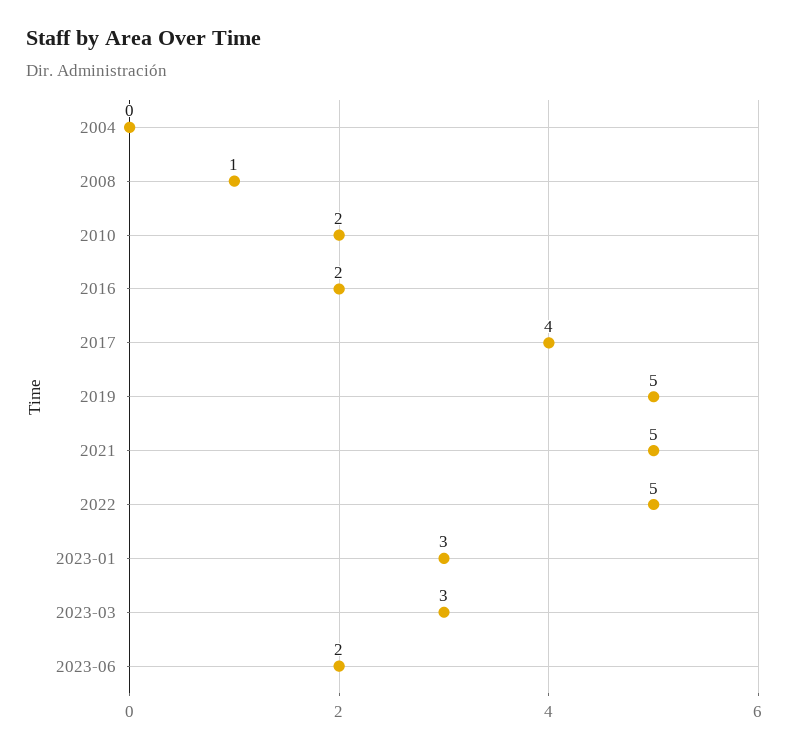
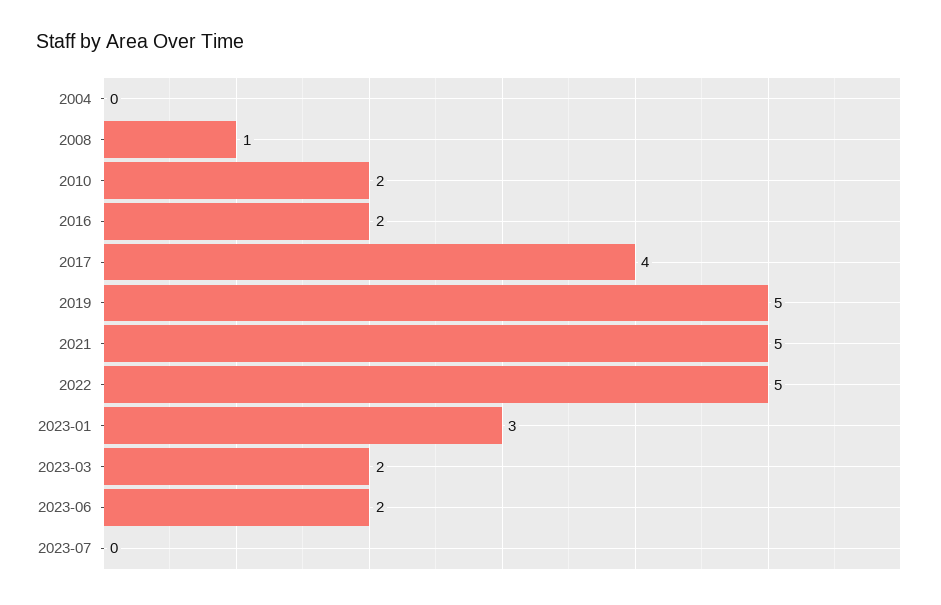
2023-03: 3 -> 2
2023-07: none -> 0

